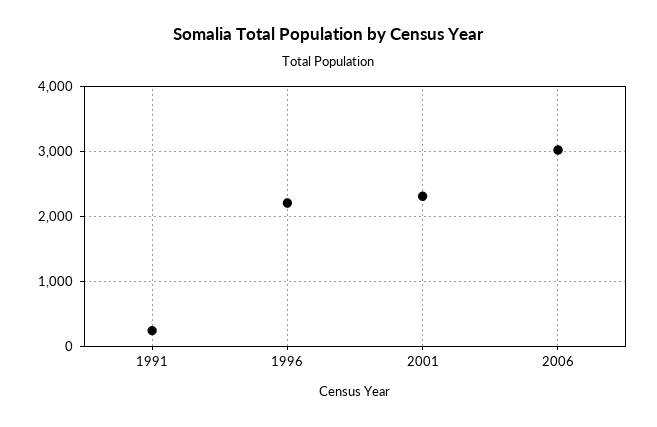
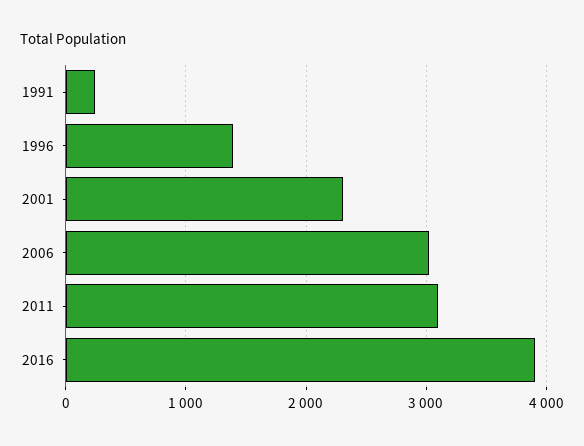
1996: 2200 -> 1400
2011: none -> 3100
2016: none -> 3900

